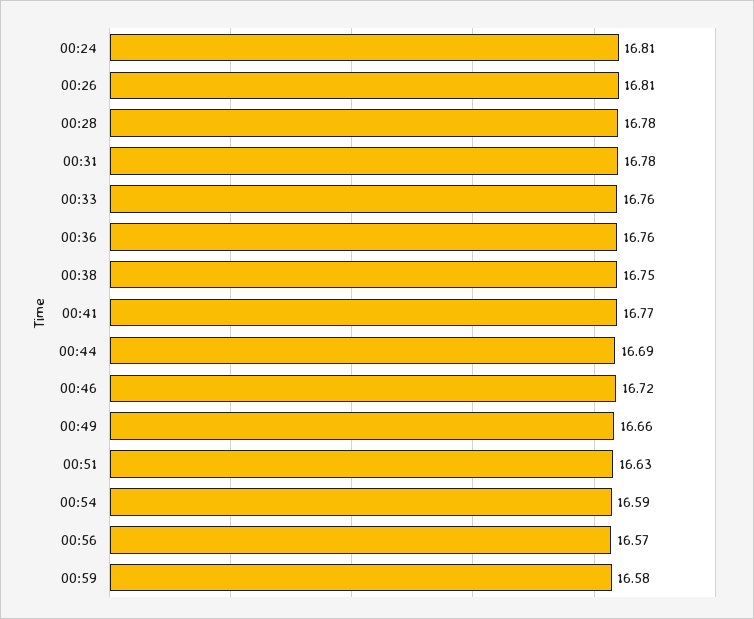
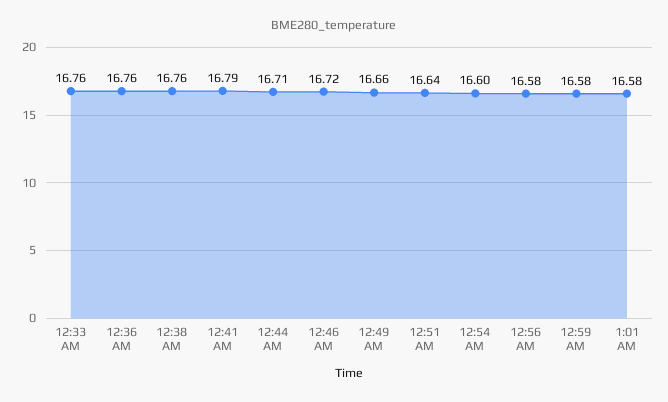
00:24: 16.81 -> none
00:26: 16.81 -> none
00:28: 16.78 -> none
00:31: 16.78 -> none
00:38: 16.75 -> 16.76
00:41: 16.77 -> 16.79
00:44: 16.69 -> 16.71
00:51: 16.63 -> 16.64
00:54: 16.59 -> 16.6
00:56: 16.57 -> 16.58
1:01 AM: none -> 16.58

